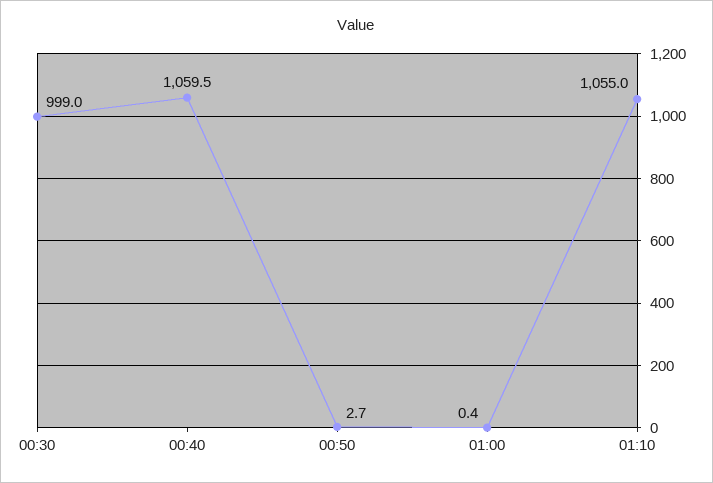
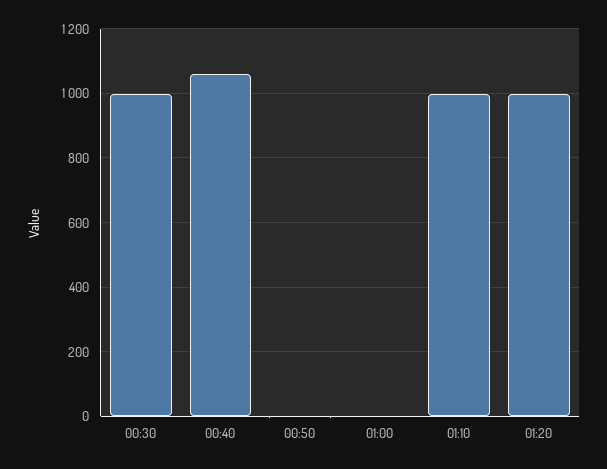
01:10: 1055 -> 1000
01:20: none -> 1000

